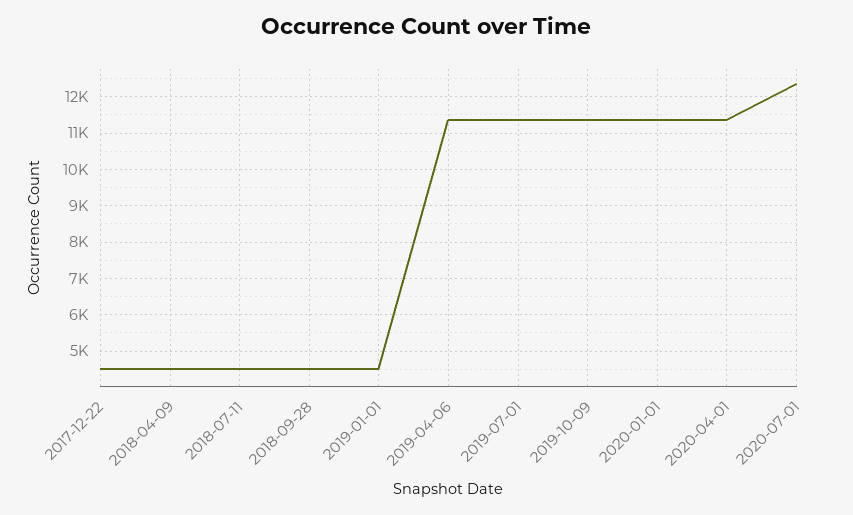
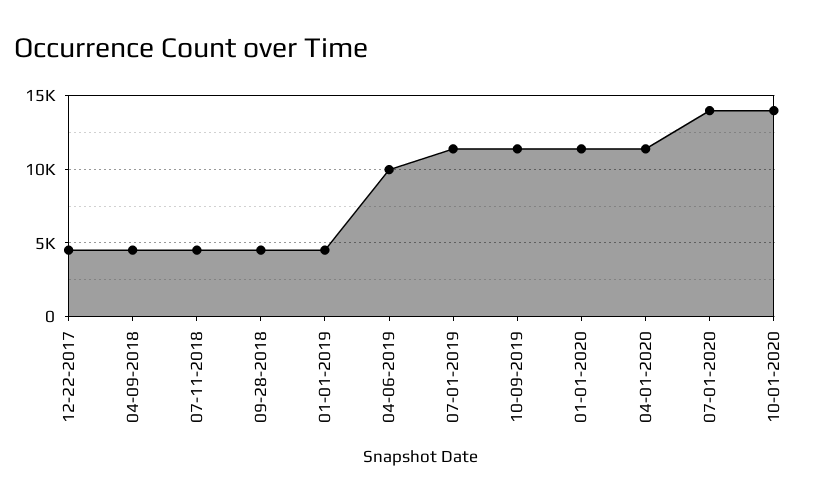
2019-04-06: 11400 -> 10000
2020-07-01: 12400 -> 14000
10-01-2020: none -> 14000

